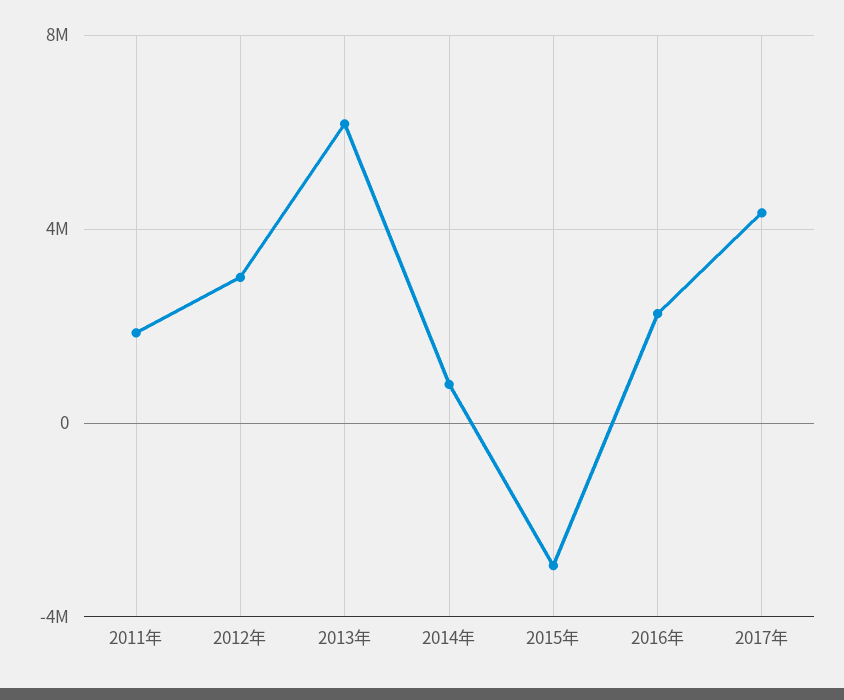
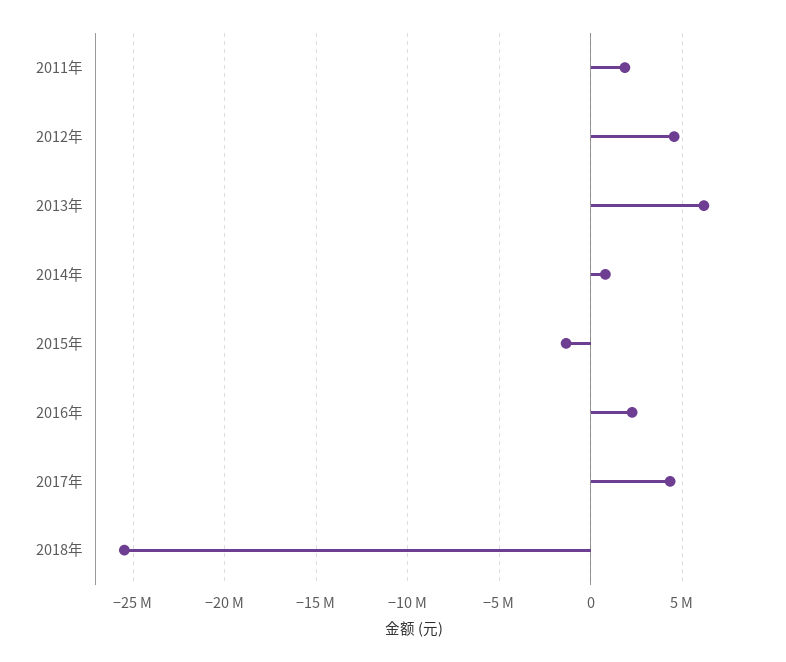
2012年: 3000000 -> 4500000
2015年: -3000000 -> -1500000
2018年: none -> -25500000

